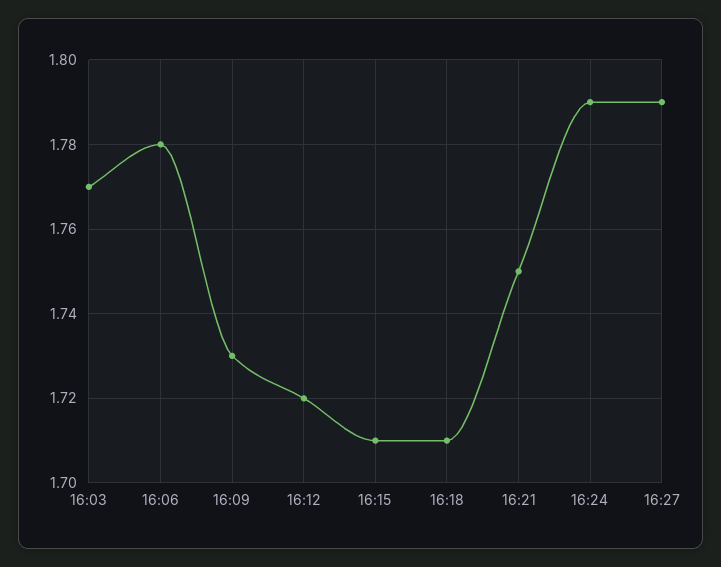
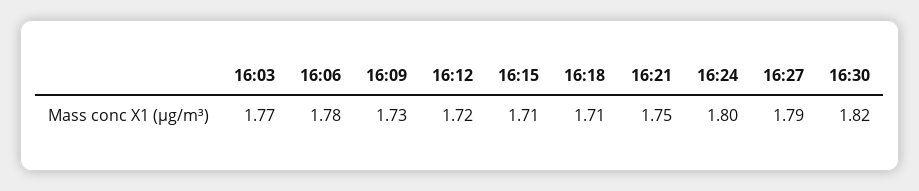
16:24: 1.79 -> 1.8
16:30: none -> 1.82

